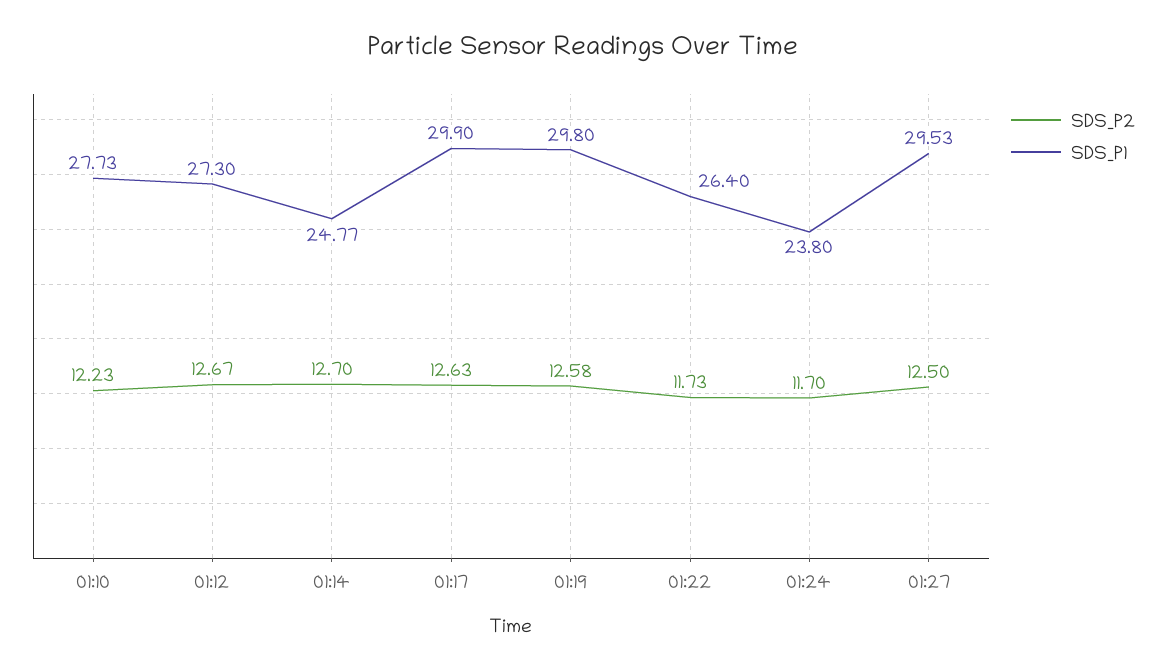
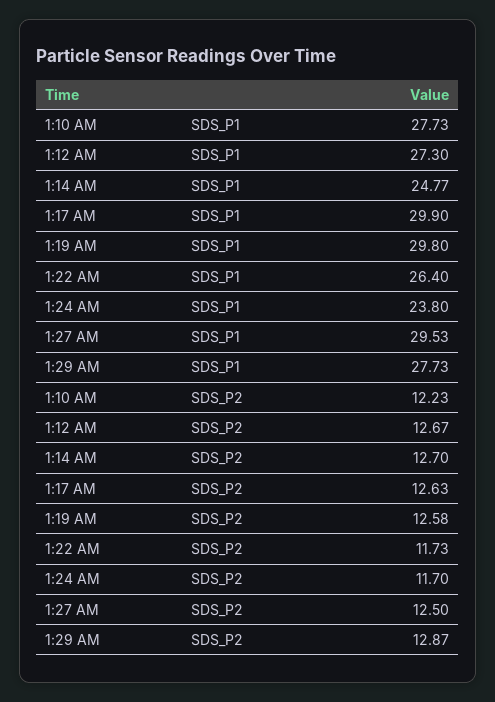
SDS_P1, 1:29 AM: none -> 27.73
SDS_P2, 1:29 AM: none -> 12.87

